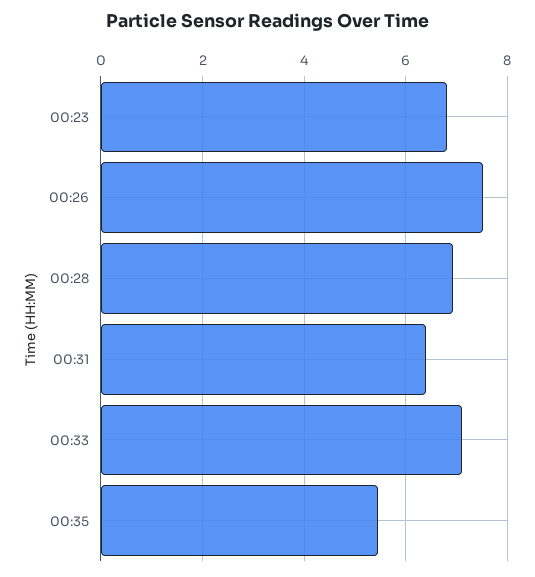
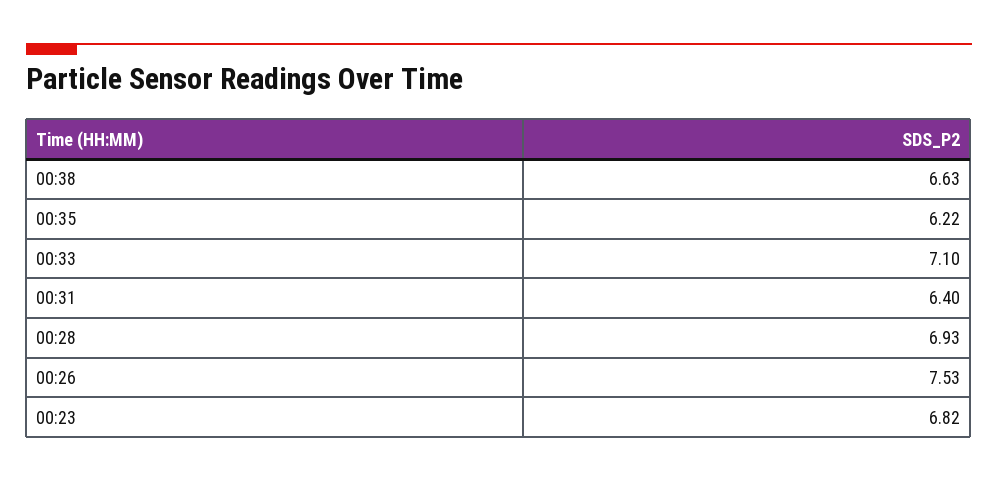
00:35: 5.4 -> 6.22
00:38: none -> 6.63

